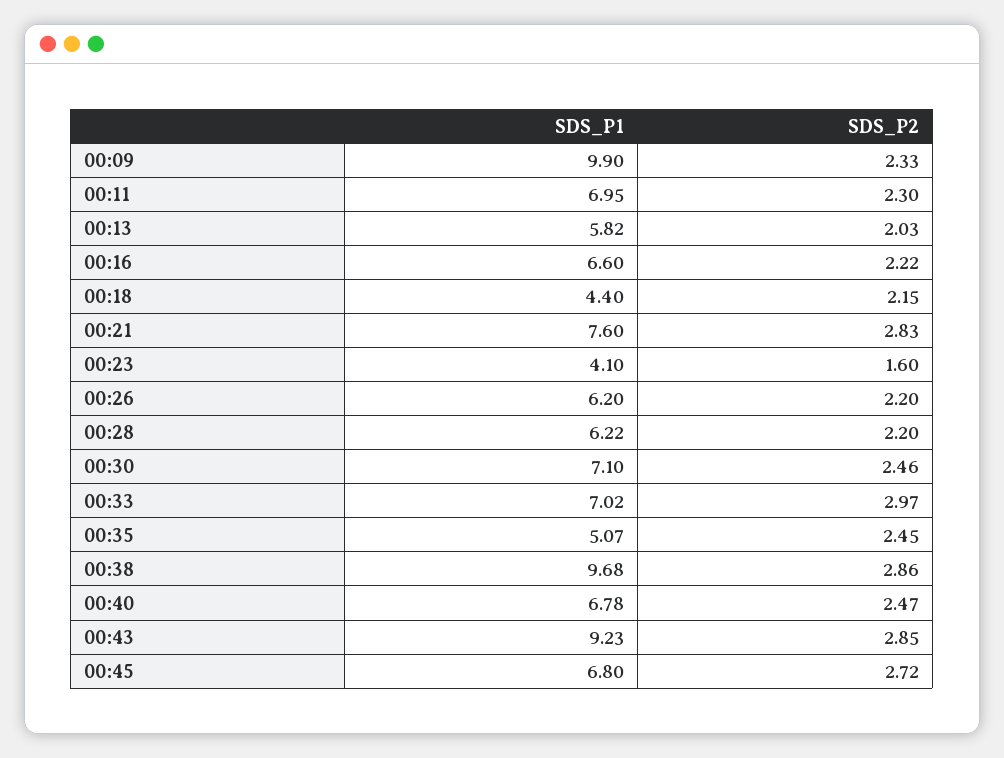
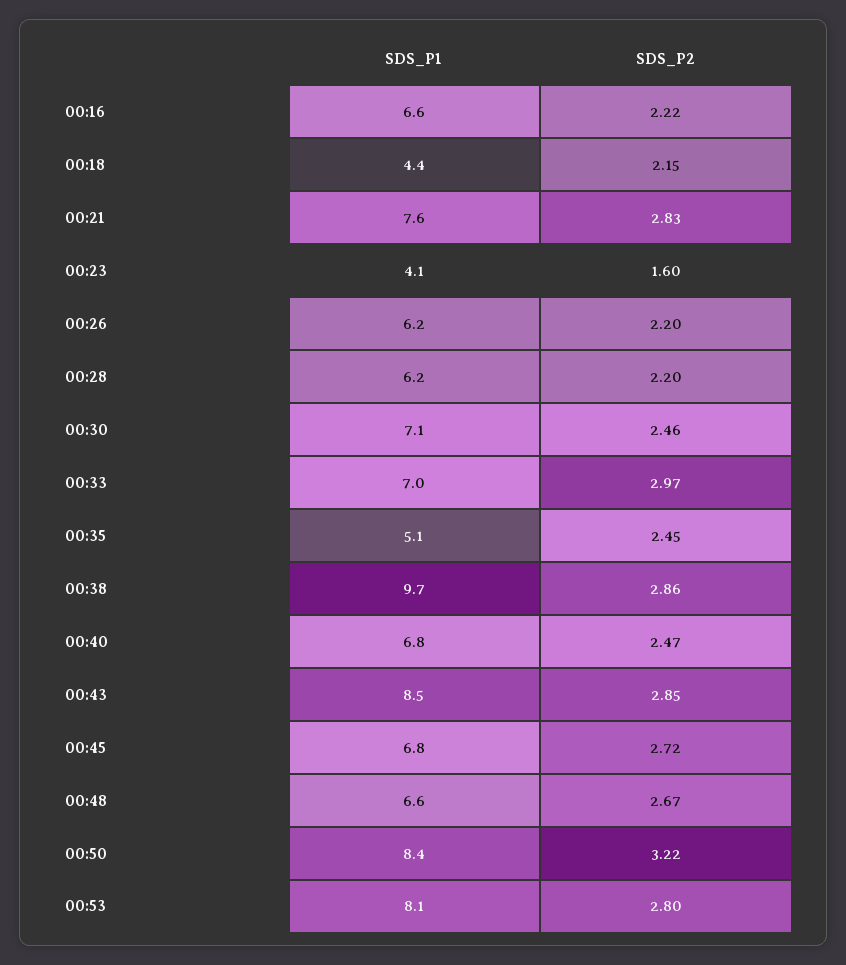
SDS_P1, 00:09: 9.9 -> none
SDS_P2, 00:09: 2.33 -> none
SDS_P1, 00:11: 6.95 -> none
SDS_P2, 00:11: 2.3 -> none
SDS_P1, 00:13: 5.82 -> none
SDS_P2, 00:13: 2.03 -> none
SDS_P1, 00:43: 9.23 -> 8.5
SDS_P1, 00:48: none -> 6.6
SDS_P2, 00:48: none -> 2.67
SDS_P1, 00:50: none -> 8.4
SDS_P2, 00:50: none -> 3.22
SDS_P1, 00:53: none -> 8.1
SDS_P2, 00:53: none -> 2.8

